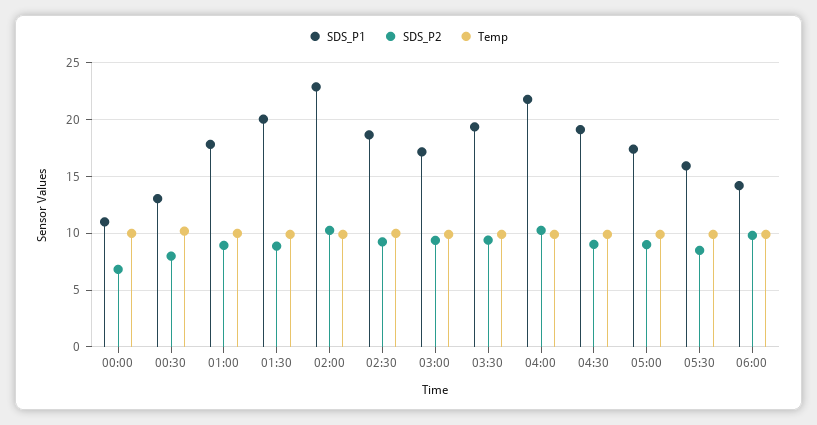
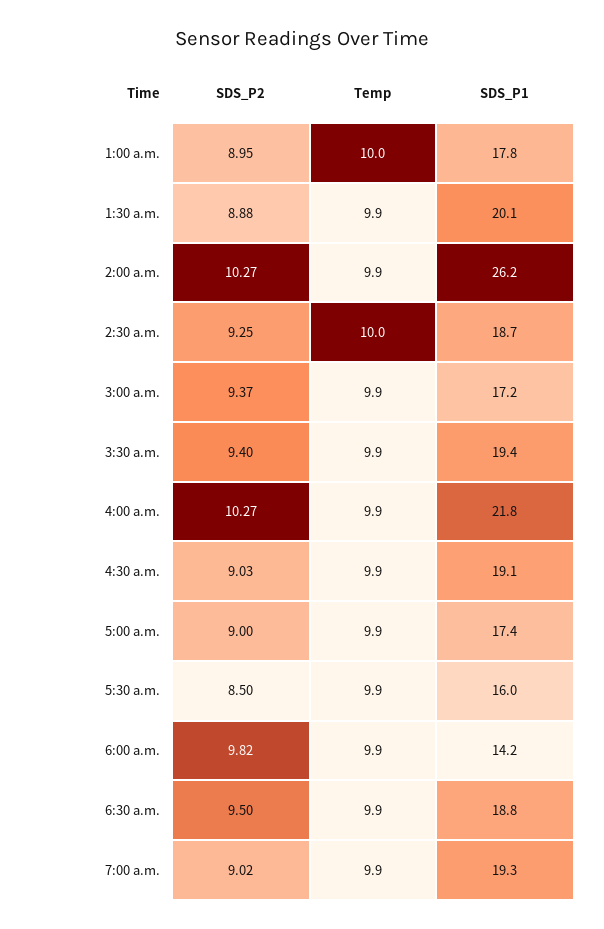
SDS_P1, 00:00: 11 -> none
SDS_P2, 00:00: 7 -> none
Temp, 00:00: 10 -> none
SDS_P1, 00:30: 13 -> none
SDS_P2, 00:30: 8 -> none
Temp, 00:30: 10 -> none
SDS_P1, 02:00: 23 -> 26.2
SDS_P2, 6:30 a.m.: none -> 9.5
Temp, 6:30 a.m.: none -> 9.9
SDS_P1, 6:30 a.m.: none -> 18.8
SDS_P2, 7:00 a.m.: none -> 9.02
Temp, 7:00 a.m.: none -> 9.9
SDS_P1, 7:00 a.m.: none -> 19.3

